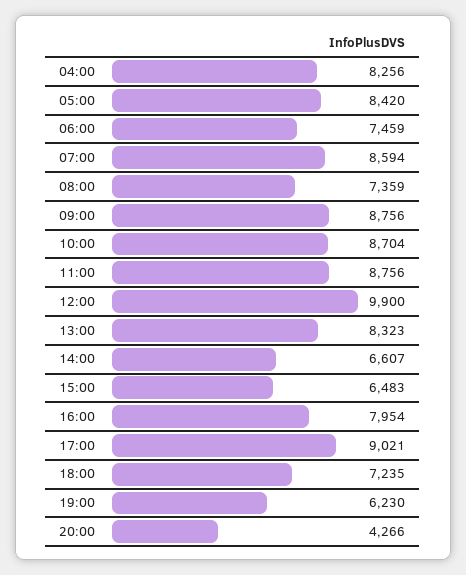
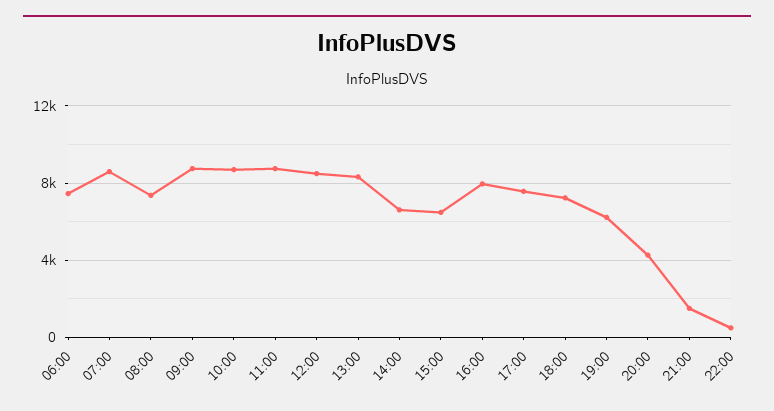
04:00: 8256 -> none
05:00: 8420 -> none
12:00: 9900 -> 8500
17:00: 9021 -> 7500
21:00: none -> 1500
22:00: none -> 500

